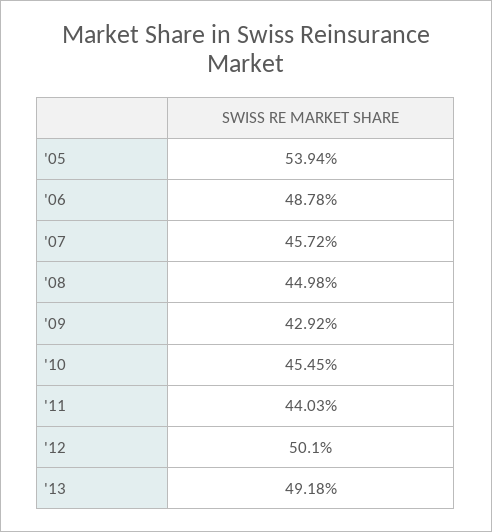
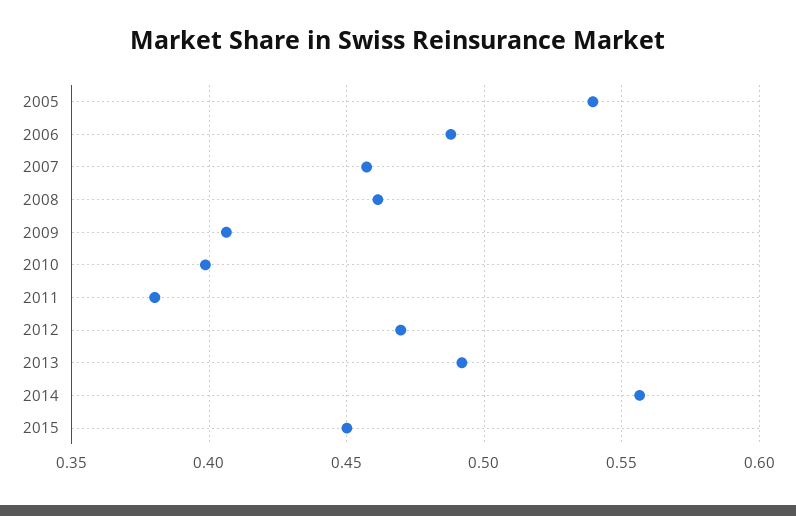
'08: 0.4498 -> 0.46
'09: 0.4292 -> 0.405
'10: 0.4545 -> 0.4
'11: 0.4403 -> 0.38
'12: 0.501 -> 0.47
2014: none -> 0.555
2015: none -> 0.45

